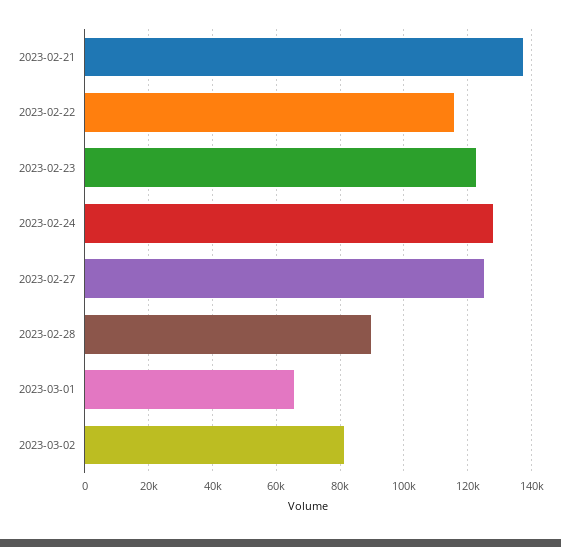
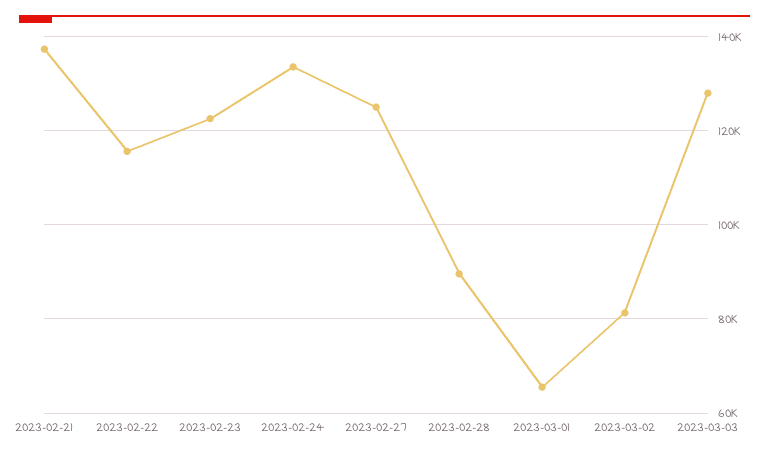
2023-02-24: 128000 -> 134000
2023-03-03: none -> 128000

